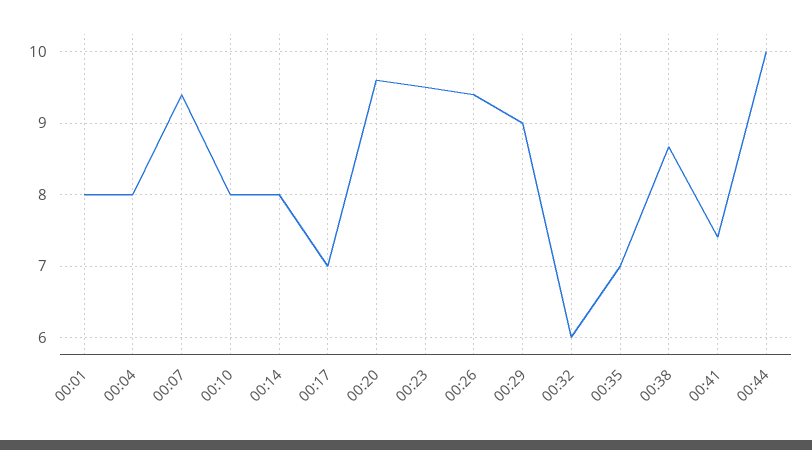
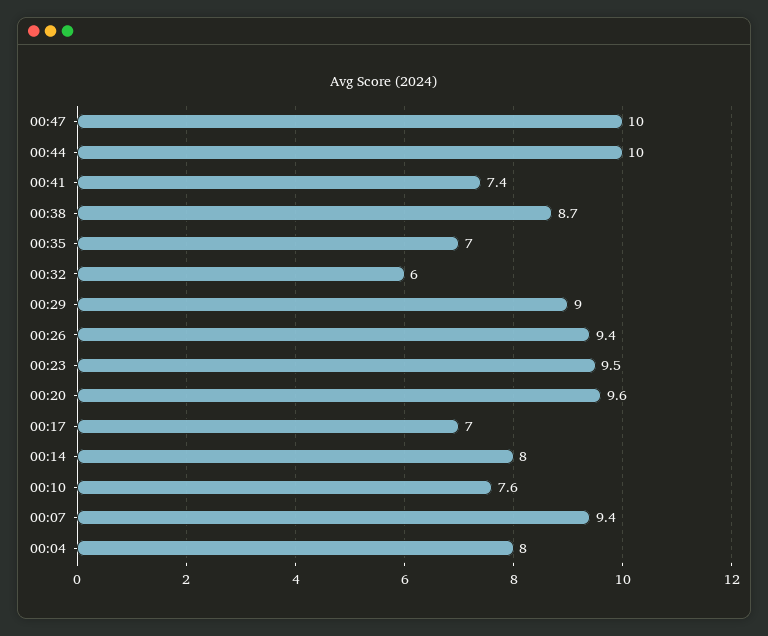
00:01: 8 -> none
00:10: 8 -> 7.6
00:47: none -> 10

